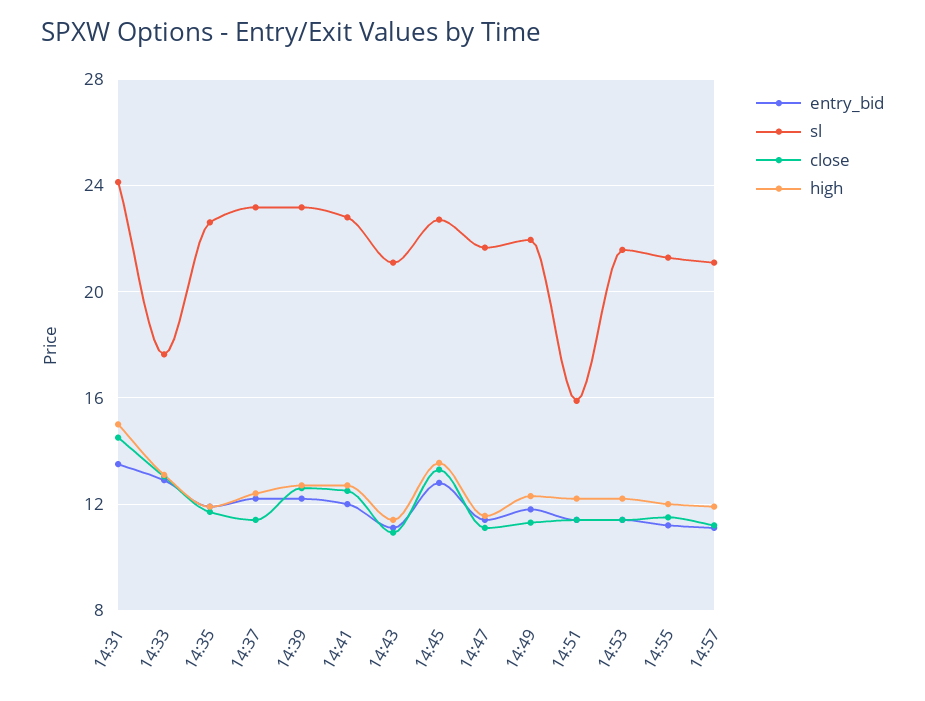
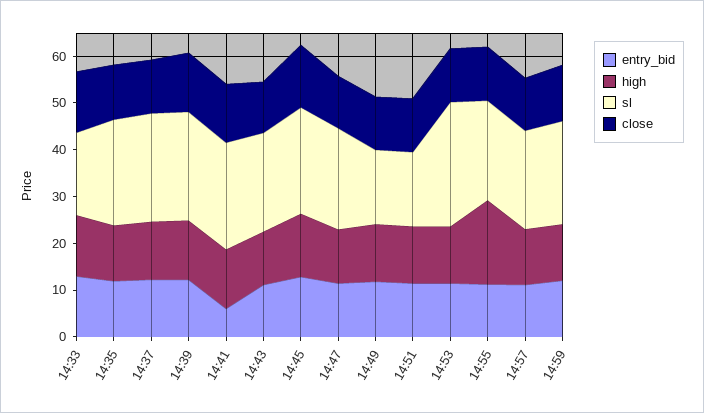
entry_bid, 14:31: 13.5 -> none
sl, 14:31: 24 -> none
close, 14:31: 14.5 -> none
high, 14:31: 15 -> none
entry_bid, 14:41: 12 -> 6
sl, 14:49: 22 -> 16
sl, 14:53: 21.5 -> 26
high, 14:55: 12 -> 18
entry_bid, 14:59: none -> 12
high, 14:59: none -> 12
sl, 14:59: none -> 22
close, 14:59: none -> 12

